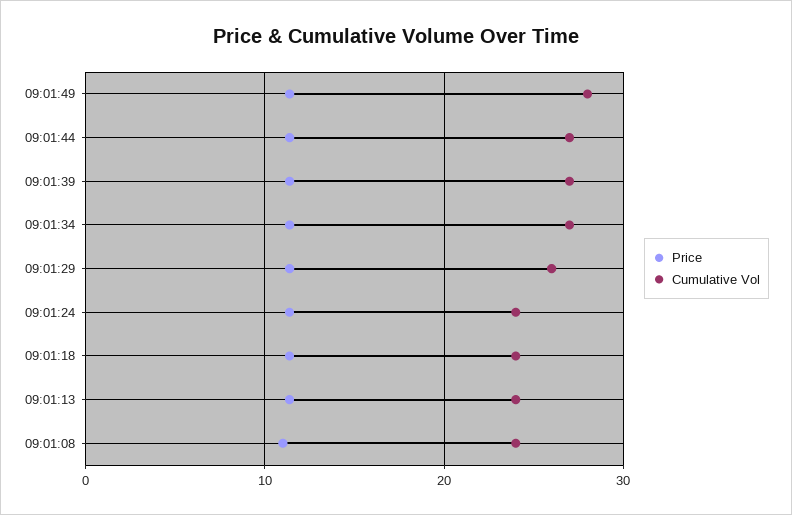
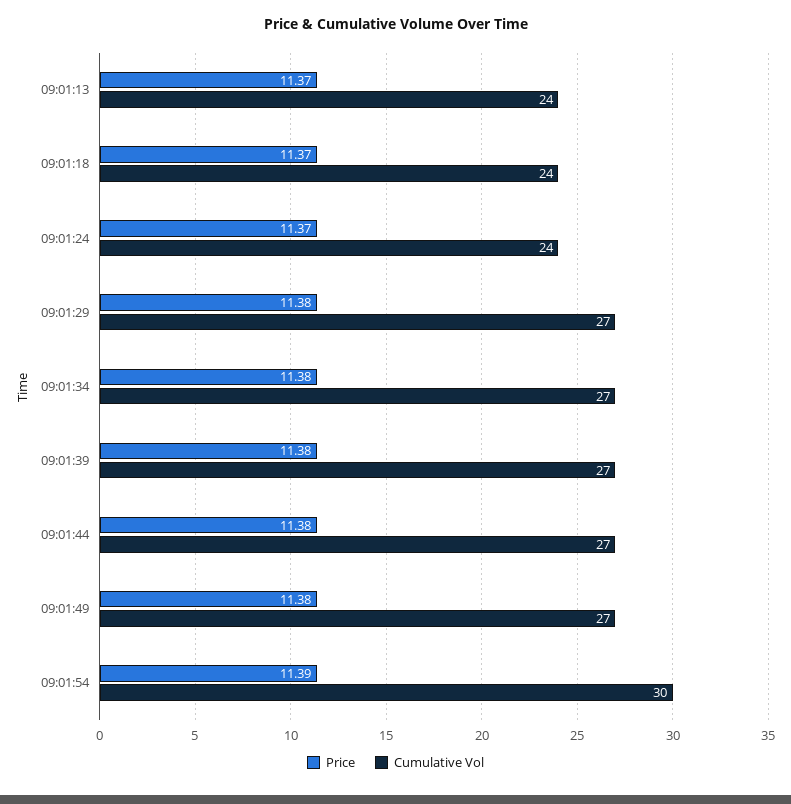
Cumulative Vol, 09:01:49: 28 -> 27
Cumulative Vol, 09:01:29: 26 -> 27
Price, 09:01:08: 11 -> none
Cumulative Vol, 09:01:08: 24 -> none
Price, 09:01:54: none -> 11.39
Cumulative Vol, 09:01:54: none -> 30

